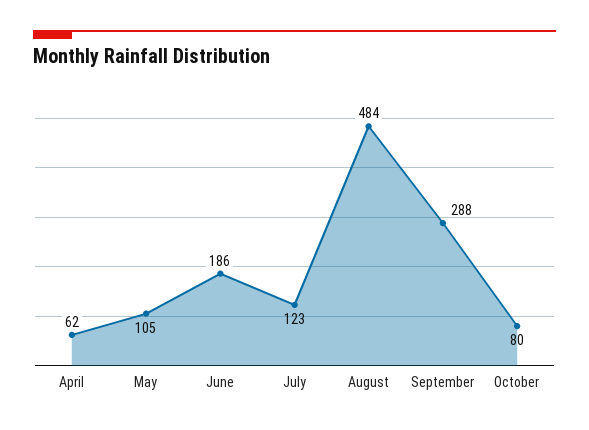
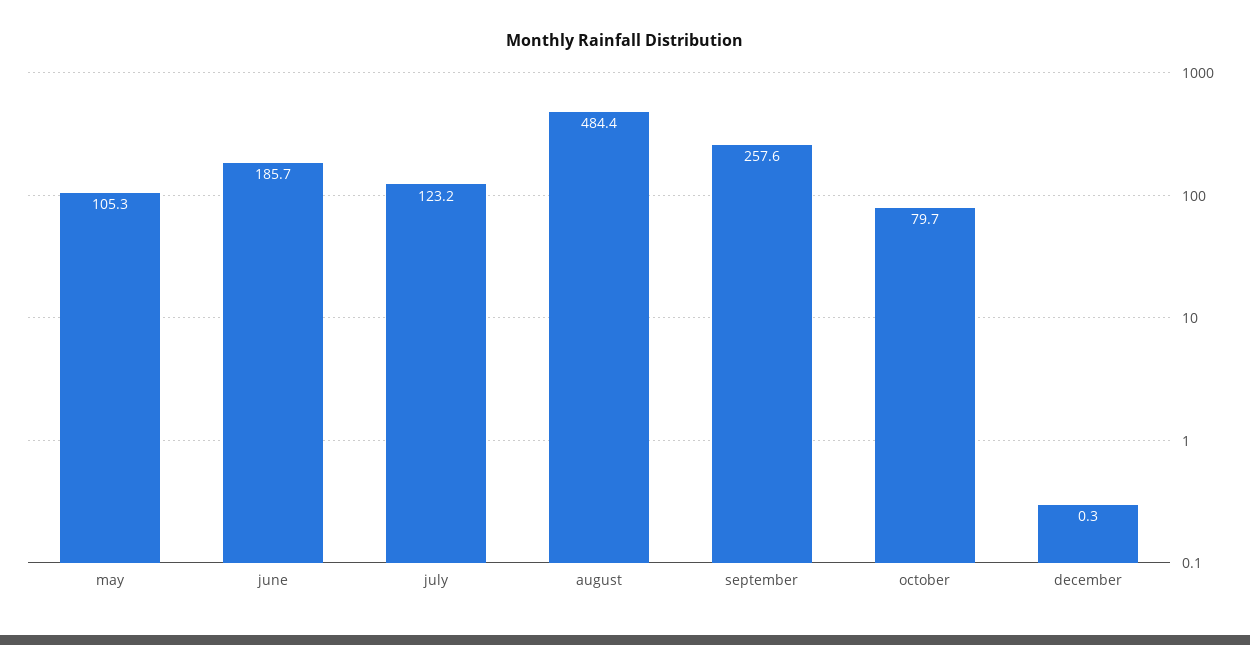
April: 62 -> none
September: 288 -> 257.6
december: none -> 0.3

